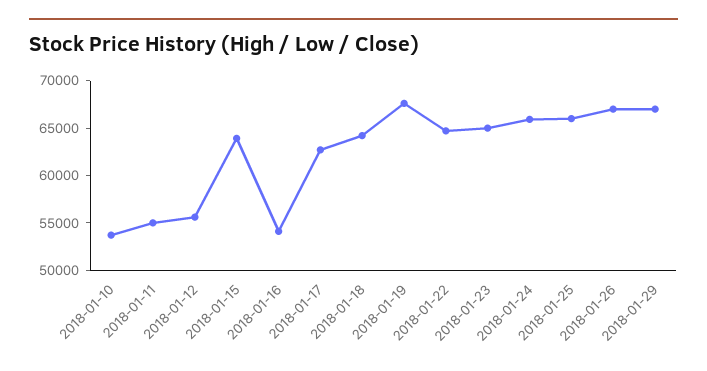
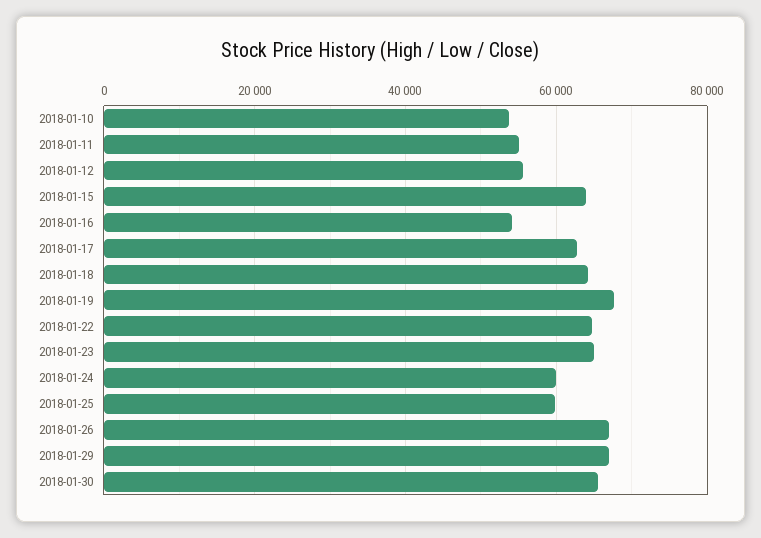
2018-01-24: 66000 -> 60000
2018-01-25: 66000 -> 60000
2018-01-30: none -> 66000

